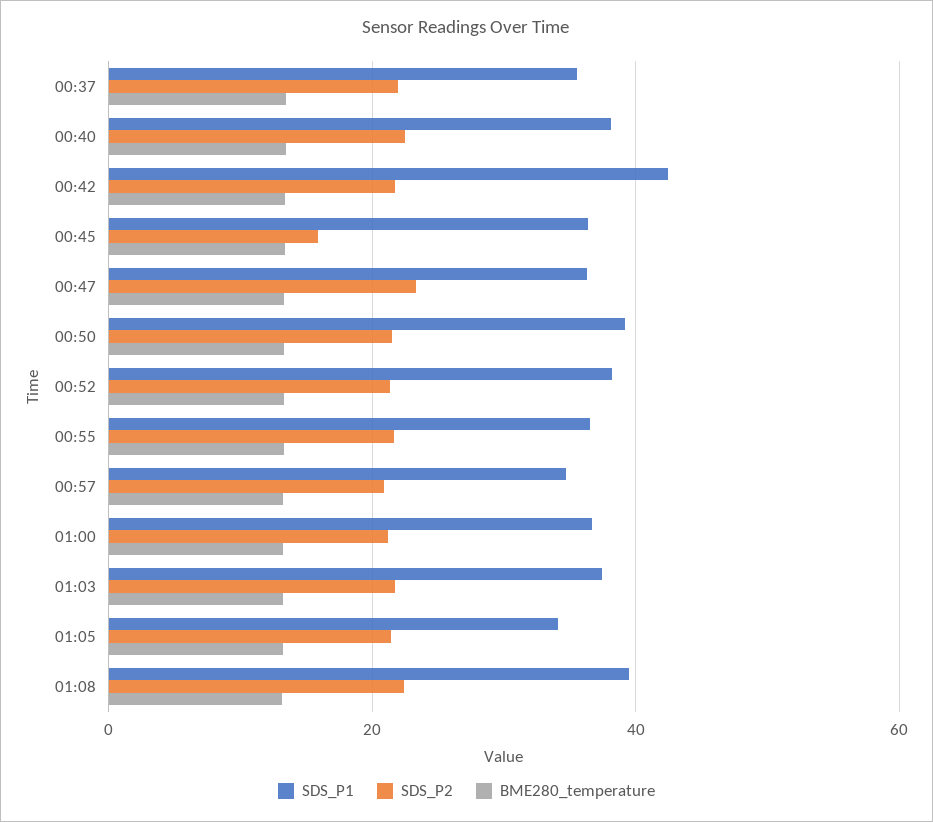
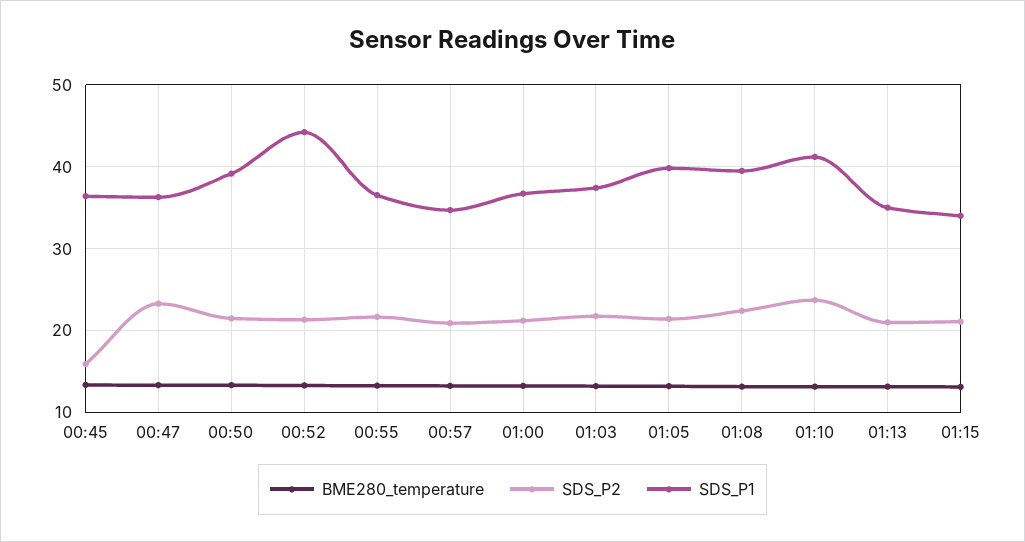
SDS_P1, 00:37: 36 -> none
SDS_P2, 00:37: 22 -> none
BME280_temperature, 00:37: 14 -> none
SDS_P1, 00:40: 38 -> none
SDS_P2, 00:40: 22 -> none
BME280_temperature, 00:40: 14 -> none
SDS_P1, 00:42: 42 -> none
SDS_P2, 00:42: 22 -> none
BME280_temperature, 00:42: 14 -> none
SDS_P1, 00:52: 38 -> 44
SDS_P1, 01:05: 34 -> 40
BME280_temperature, 01:10: none -> 13
SDS_P2, 01:10: none -> 24
SDS_P1, 01:10: none -> 41
BME280_temperature, 01:13: none -> 13
SDS_P2, 01:13: none -> 21
SDS_P1, 01:13: none -> 35
BME280_temperature, 01:15: none -> 13
SDS_P2, 01:15: none -> 21
SDS_P1, 01:15: none -> 34

